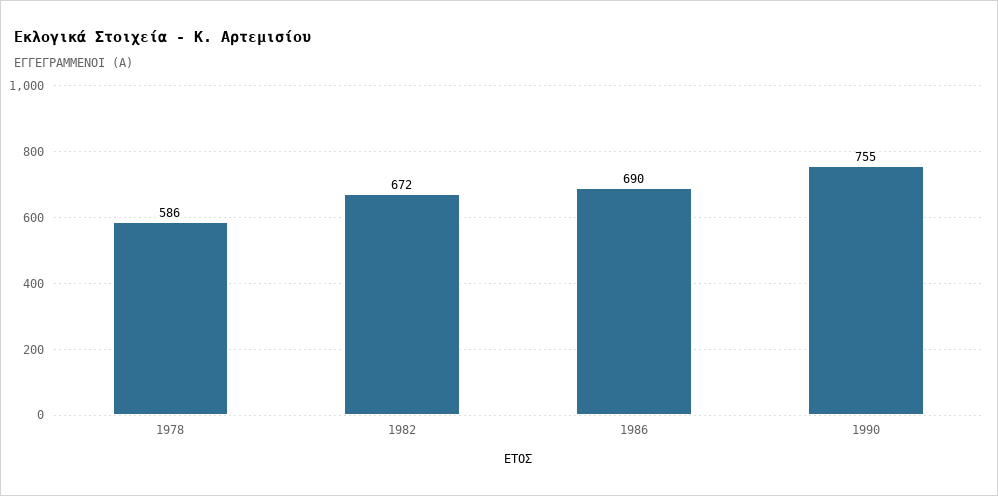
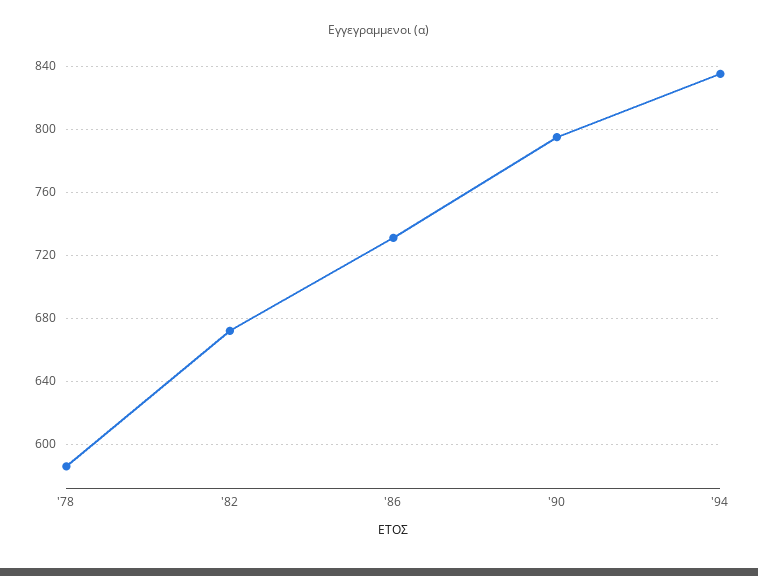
1986: 690 -> 730
1990: 755 -> 795
'94: none -> 835

